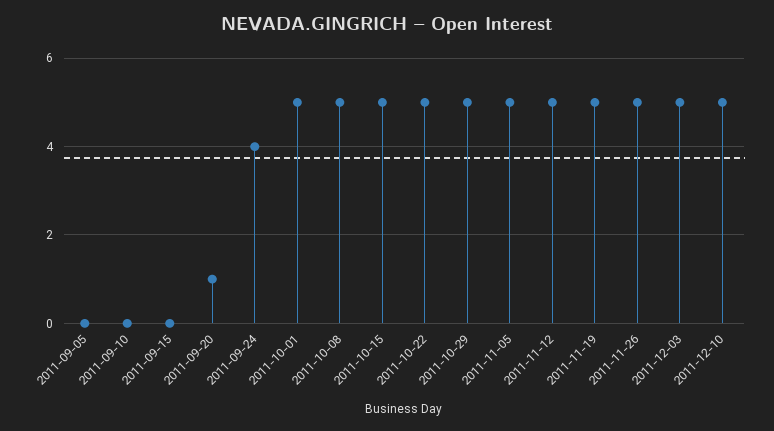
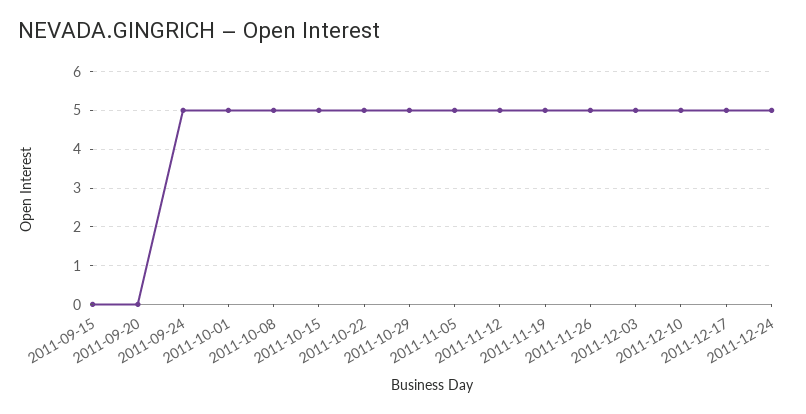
2011-09-05: 0 -> none
2011-09-10: 0 -> none
2011-09-20: 1 -> 0
2011-09-24: 4 -> 5
2011-12-17: none -> 5
2011-12-24: none -> 5

